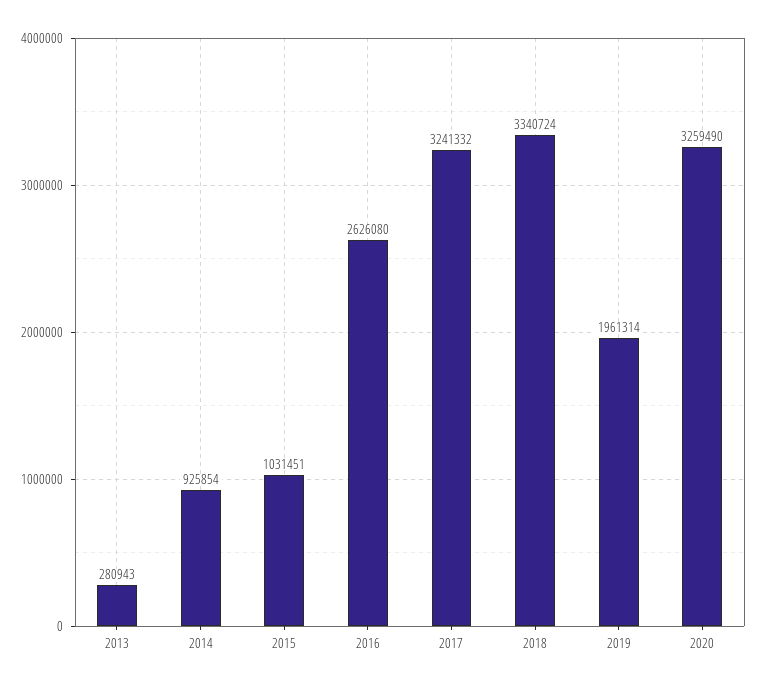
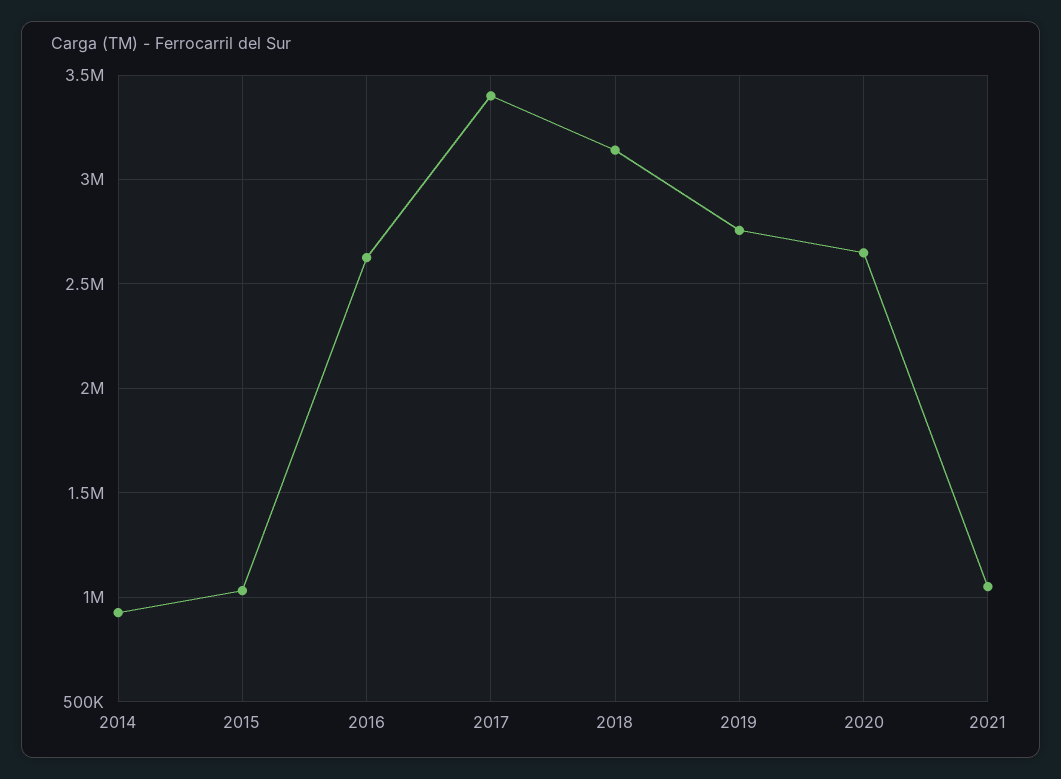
2013: 280943 -> none
2017: 3241332 -> 3400000
2018: 3340724 -> 3150000
2019: 1961314 -> 2750000
2020: 3259490 -> 2650000
2021: none -> 1050000

